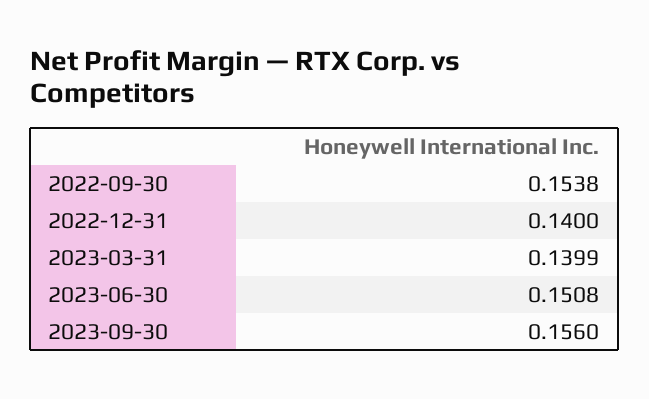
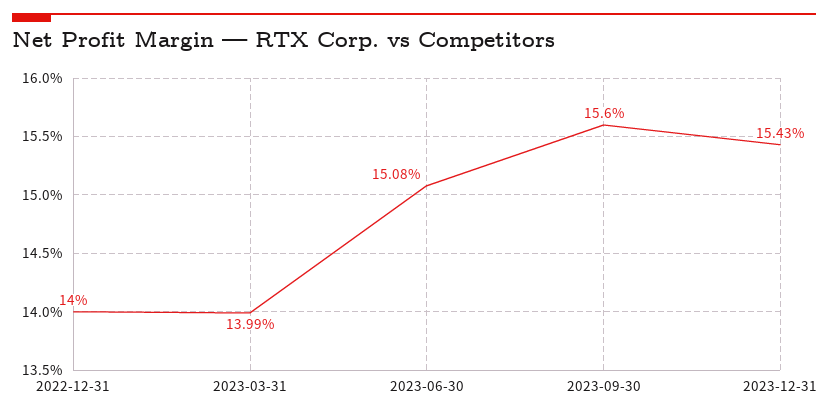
2022-09-30: 0.1538 -> none
2023-12-31: none -> 0.1543

